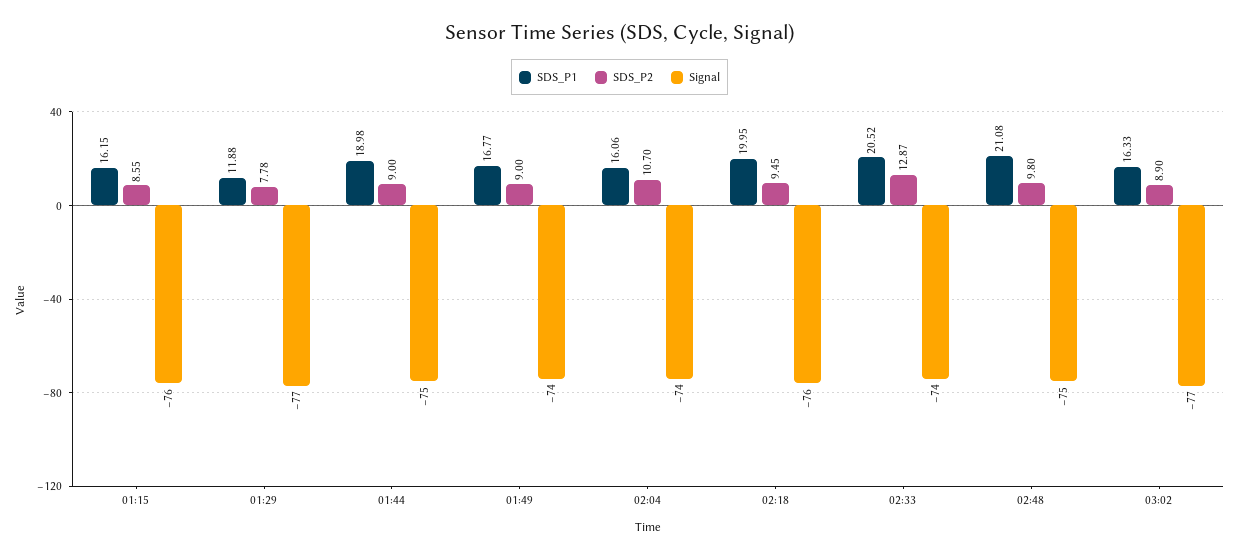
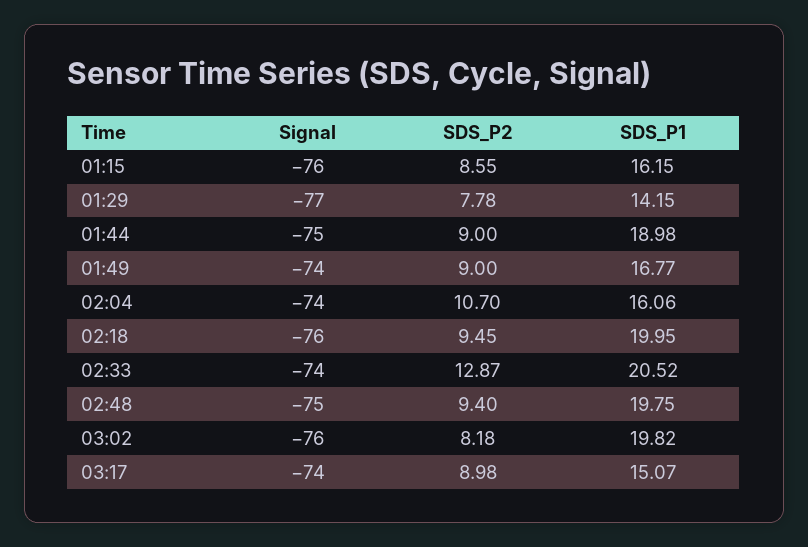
SDS_P1, 01:29: 11.88 -> 14.15
SDS_P1, 02:48: 21.08 -> 19.75
SDS_P2, 02:48: 9.8 -> 9.4
SDS_P1, 03:02: 16.33 -> 19.82
SDS_P2, 03:02: 8.9 -> 8.18
Signal, 03:02: -77 -> -76
Signal, 03:17: none -> -74
SDS_P2, 03:17: none -> 8.98
SDS_P1, 03:17: none -> 15.07

